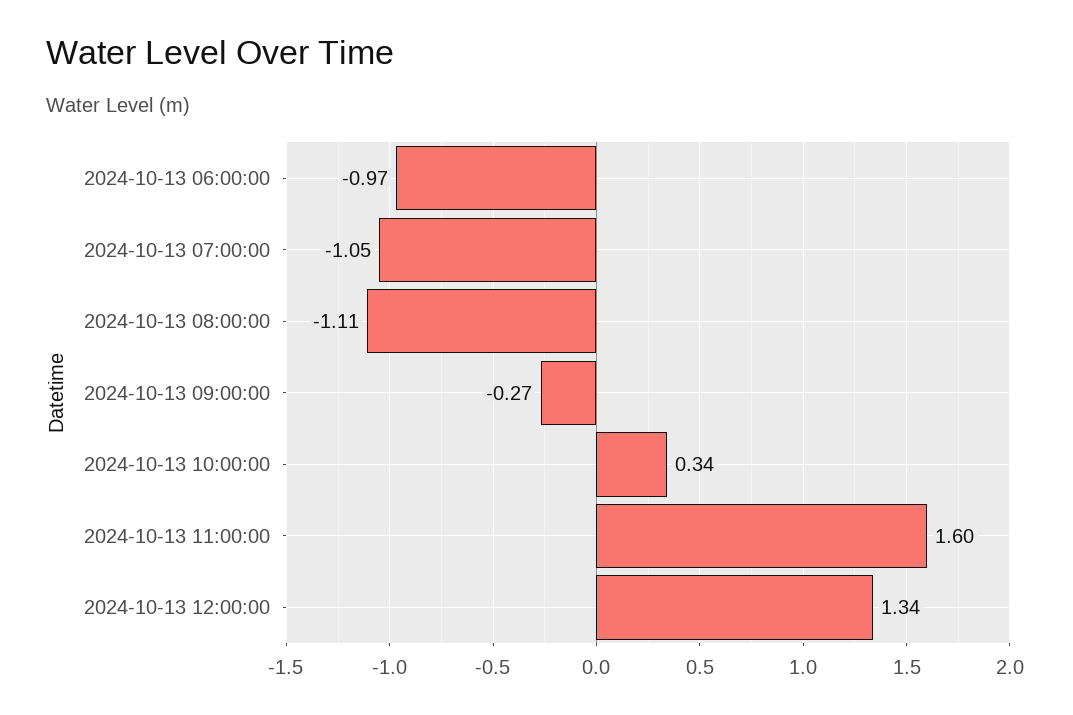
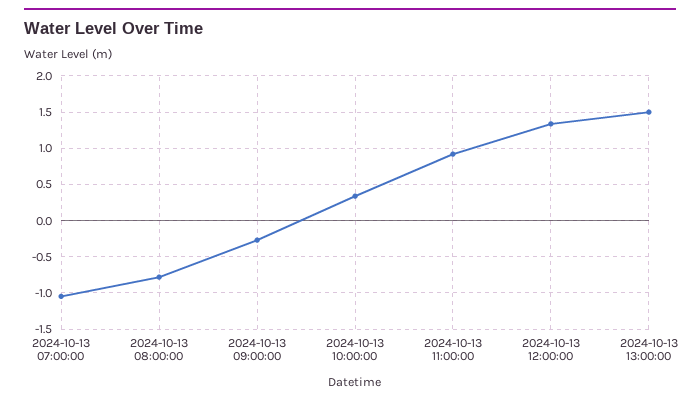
2024-10-13 06:00:00: -0.97 -> none
2024-10-13 08:00:00: -1.11 -> -0.8
2024-10-13 11:00:00: 1.6 -> 0.9
2024-10-13 13:00:00: none -> 1.5

